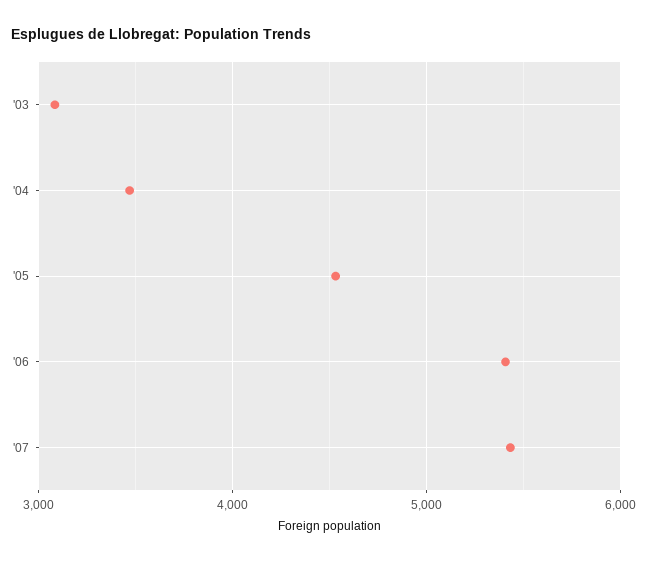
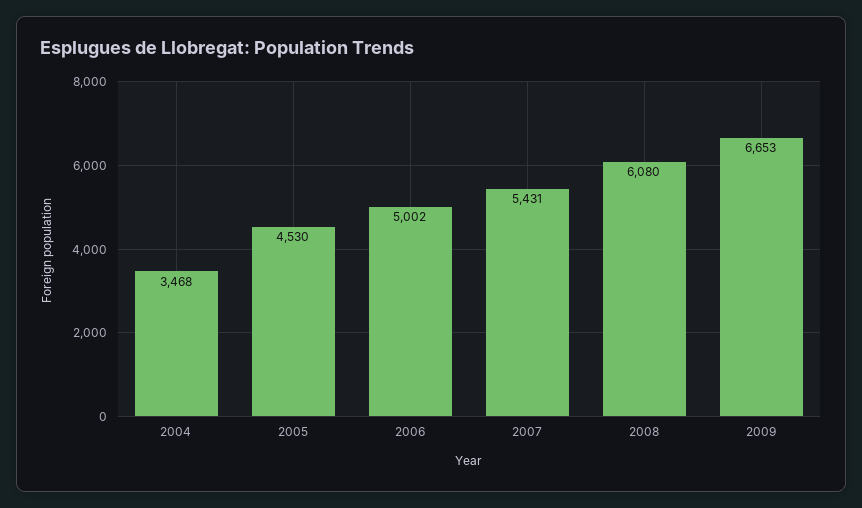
'03: 3100 -> none
'06: 5400 -> 5002
2008: none -> 6080
2009: none -> 6653

